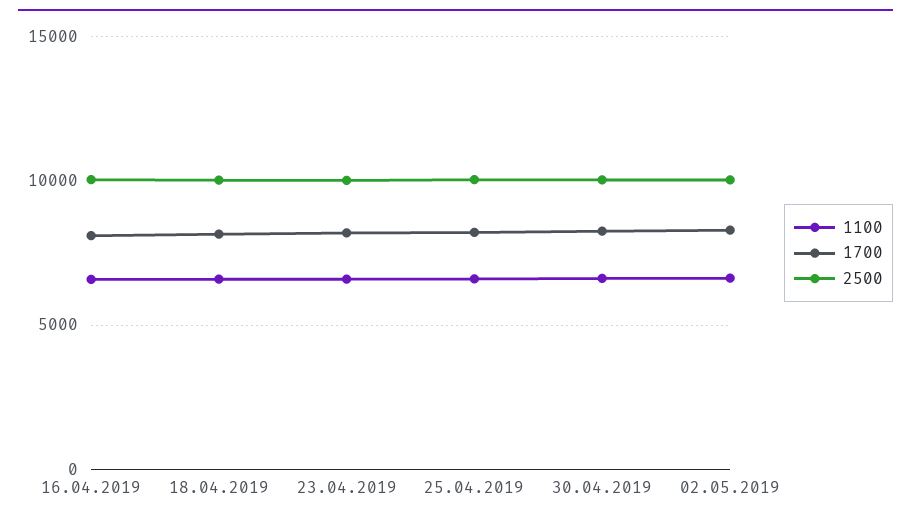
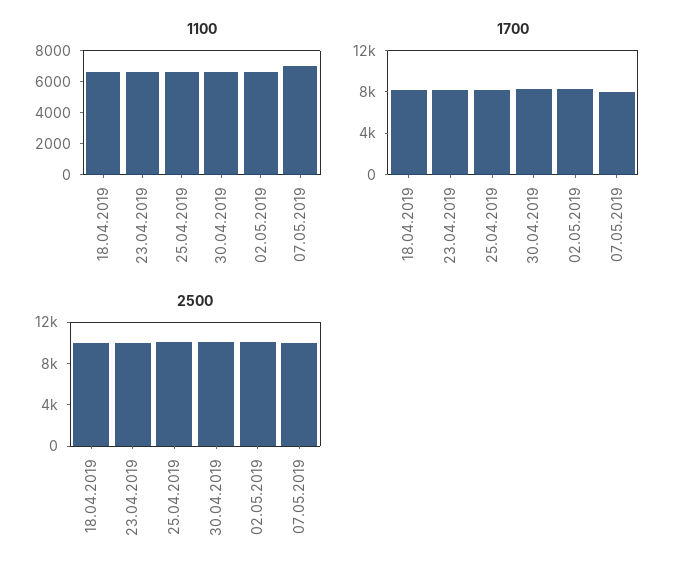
1100, 16.04.2019: 6500 -> none
1700, 16.04.2019: 8000 -> none
2500, 16.04.2019: 10000 -> none
1100, 07.05.2019: none -> 7000
1700, 07.05.2019: none -> 8000
2500, 07.05.2019: none -> 10000

